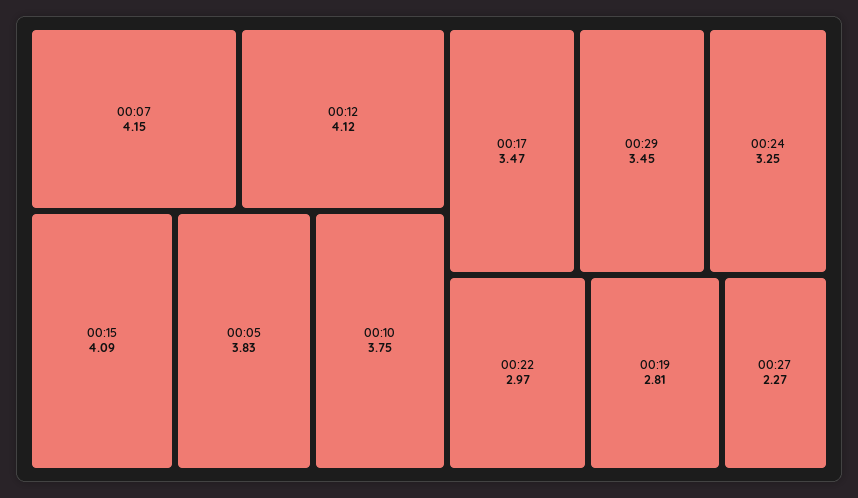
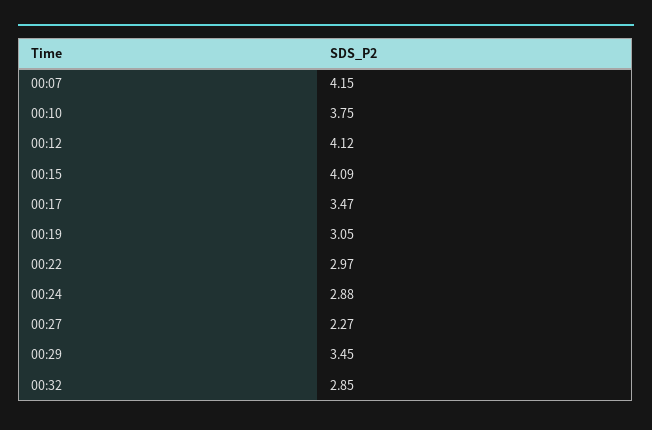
00:05: 3.83 -> none
00:24: 3.25 -> 2.88
00:19: 2.81 -> 3.05
00:32: none -> 2.85

